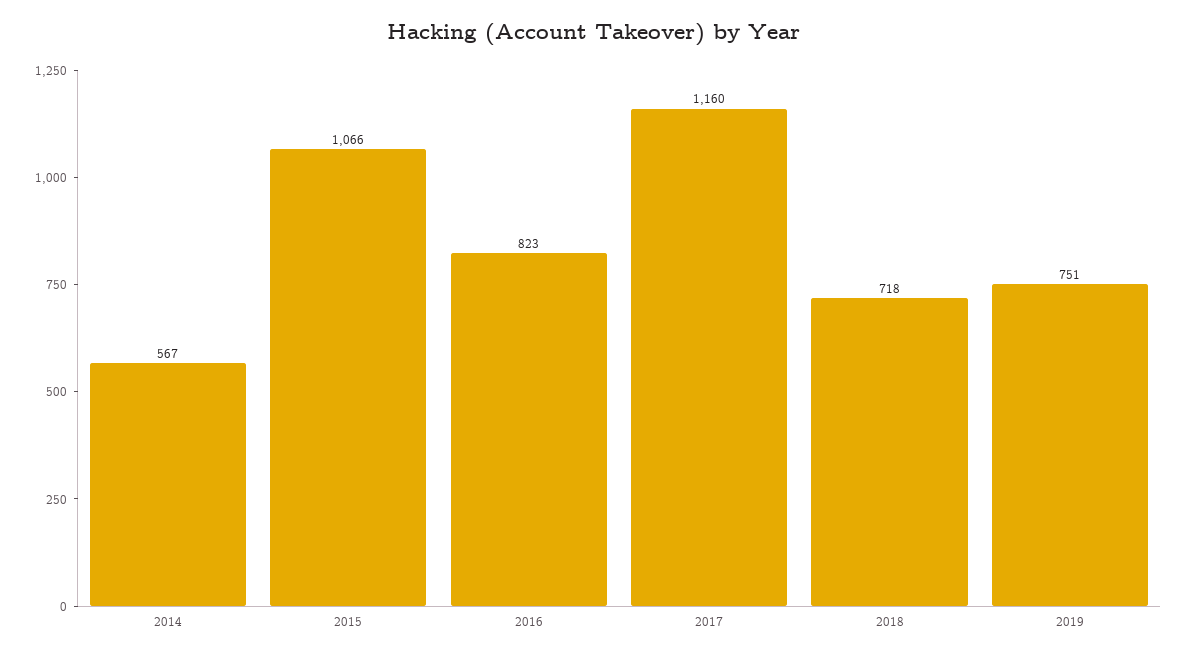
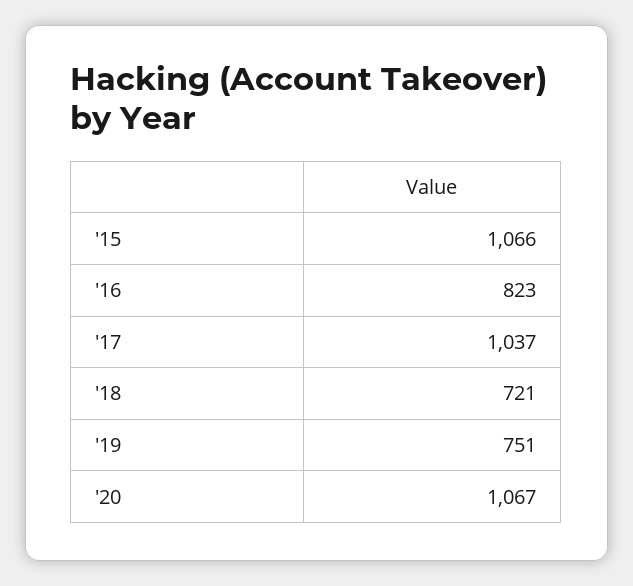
2014: 567 -> none
2017: 1160 -> 1037
2018: 718 -> 721
'20: none -> 1067

